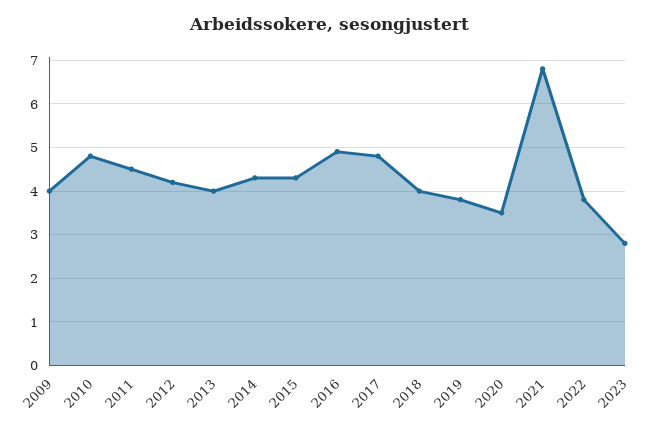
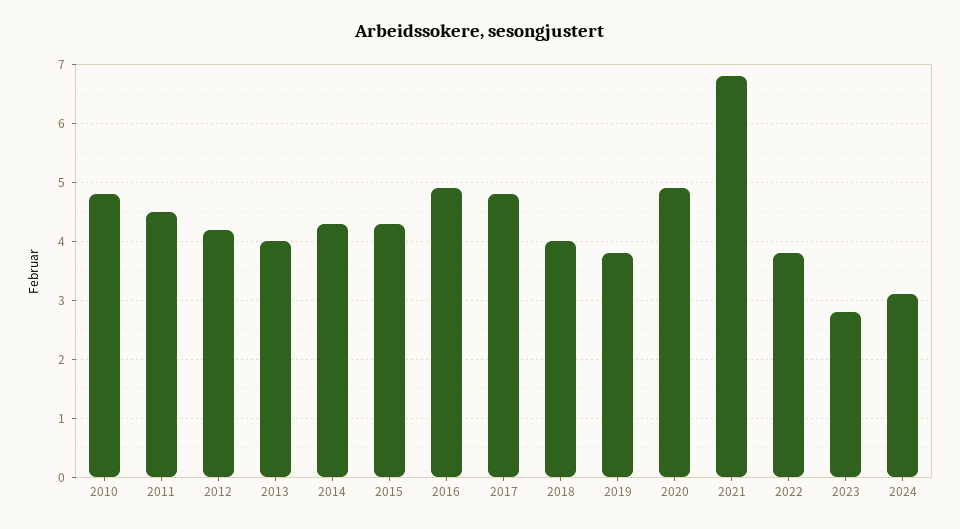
2009: 4 -> none
2020: 3.5 -> 5
2024: none -> 3

